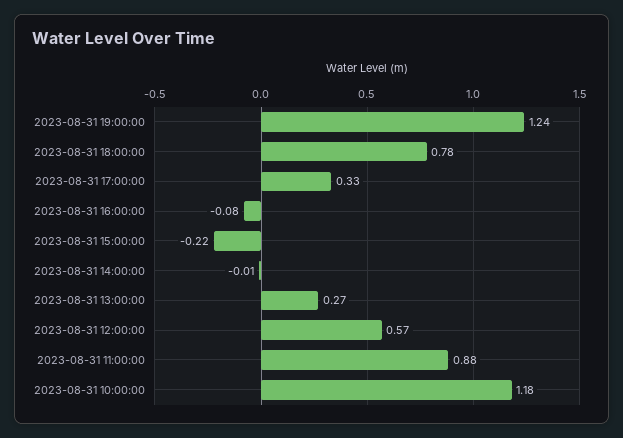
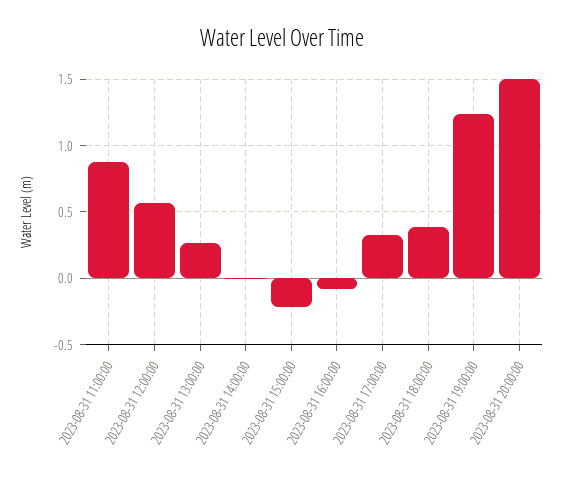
2023-08-31 18:00:00: 0.78 -> 0.4
2023-08-31 10:00:00: 1.18 -> none
2023-08-31 20:00:00: none -> 1.5

